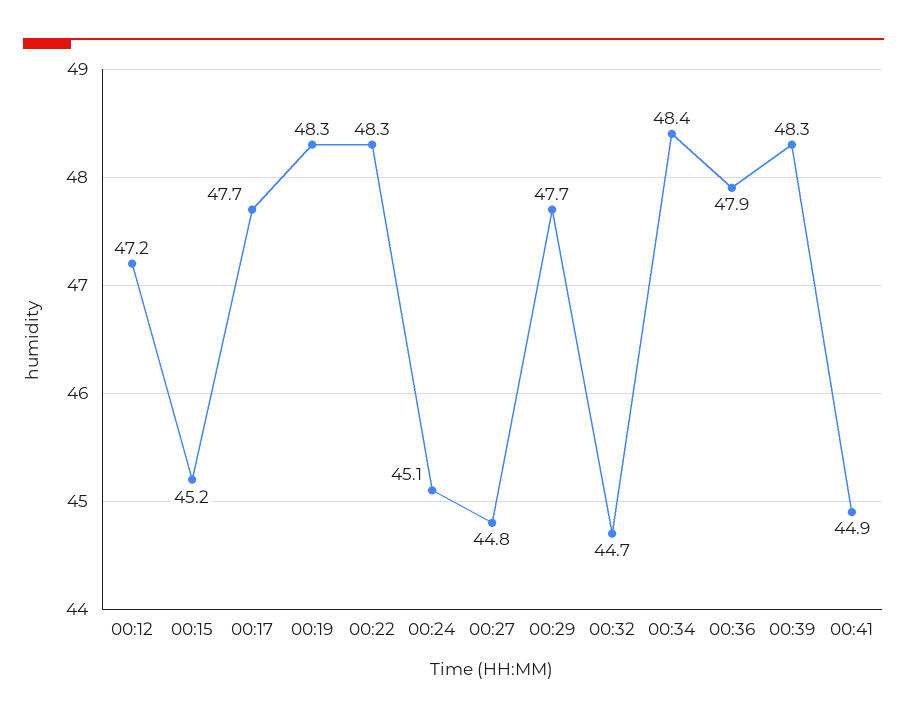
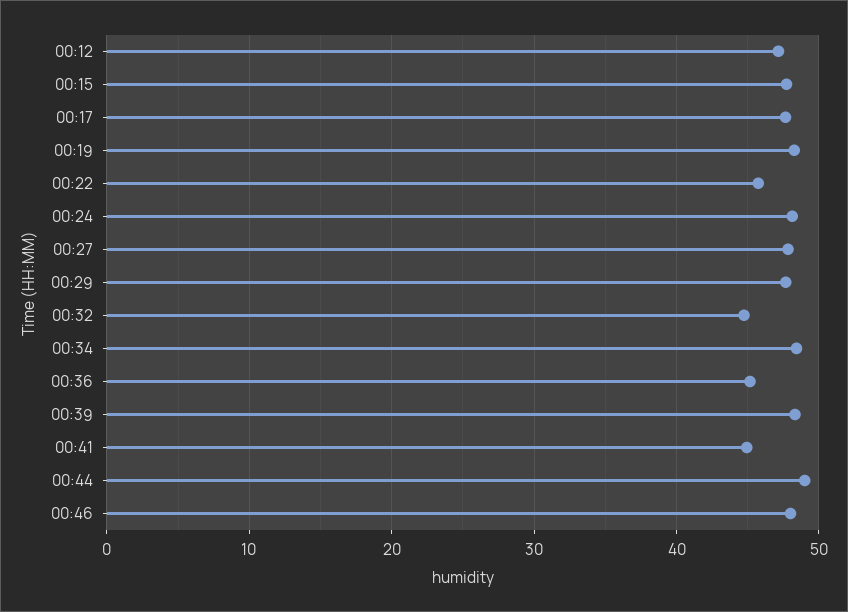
00:15: 45.2 -> 48
00:22: 48.3 -> 46
00:24: 45.1 -> 48
00:27: 44.8 -> 48
00:36: 47.9 -> 45
00:44: none -> 49
00:46: none -> 48

